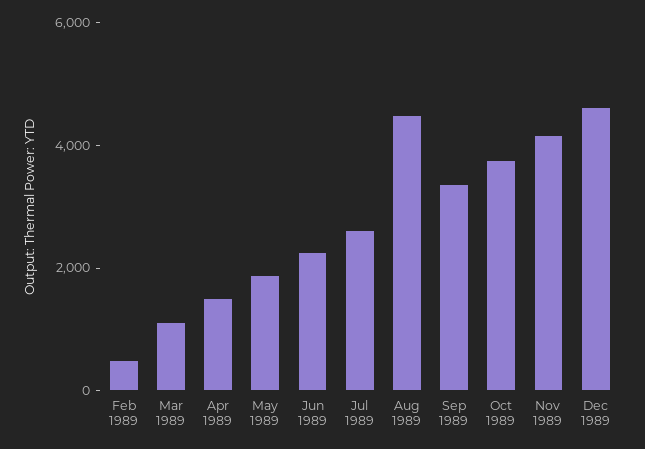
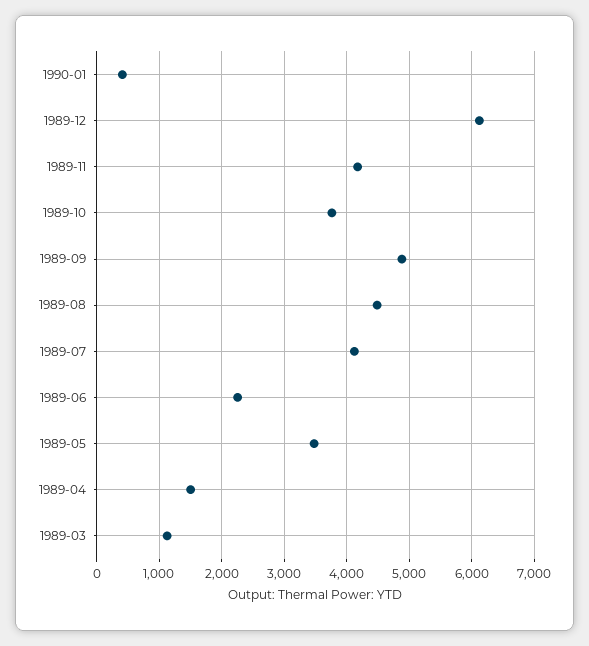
Feb 1989: 500 -> none
May 1989: 2000 -> 3500
Jul 1989: 2500 -> 4100
Sep 1989: 3500 -> 4900
Dec 1989: 4500 -> 6100
1990-01: none -> 400

